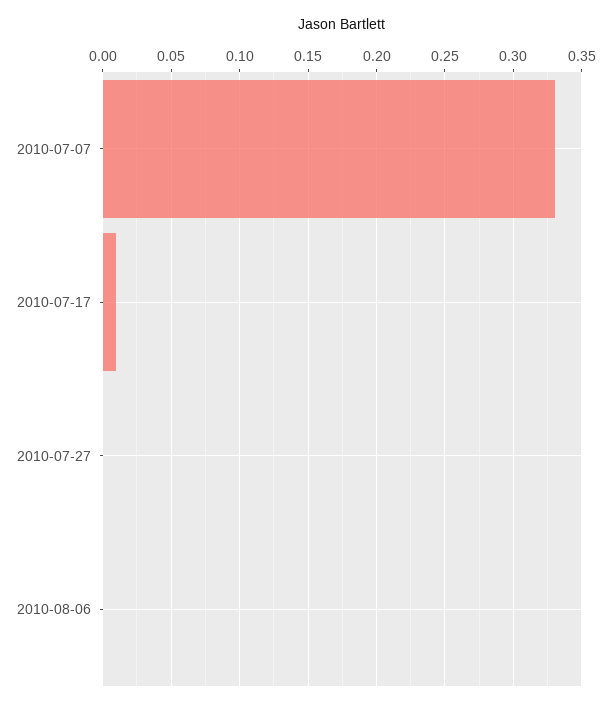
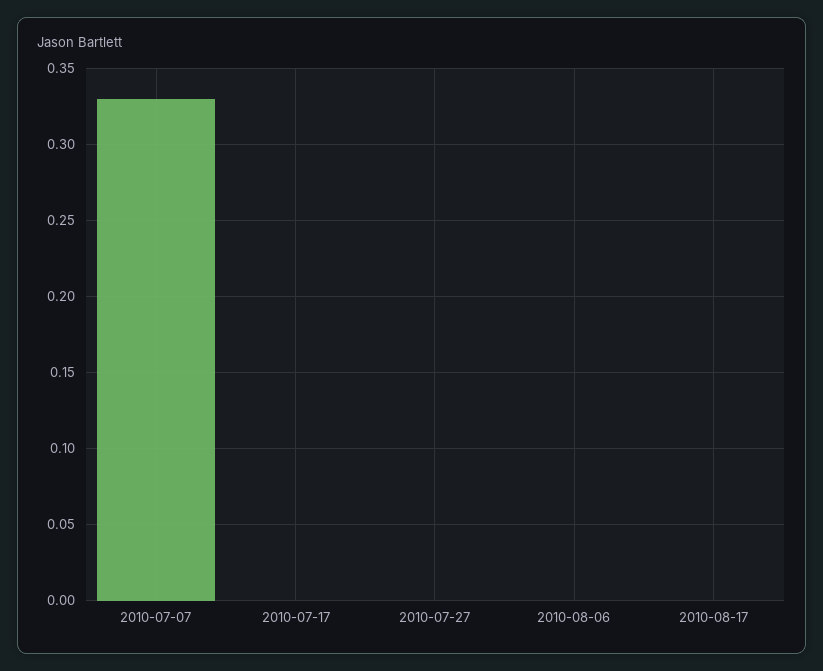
2010-07-17: 0.01 -> 0
2010-08-17: none -> 0

